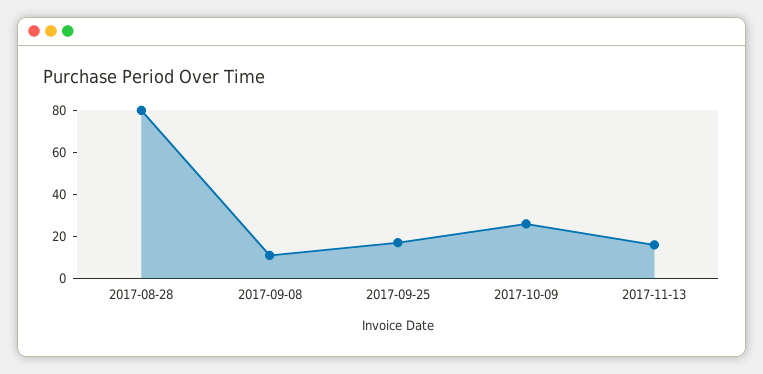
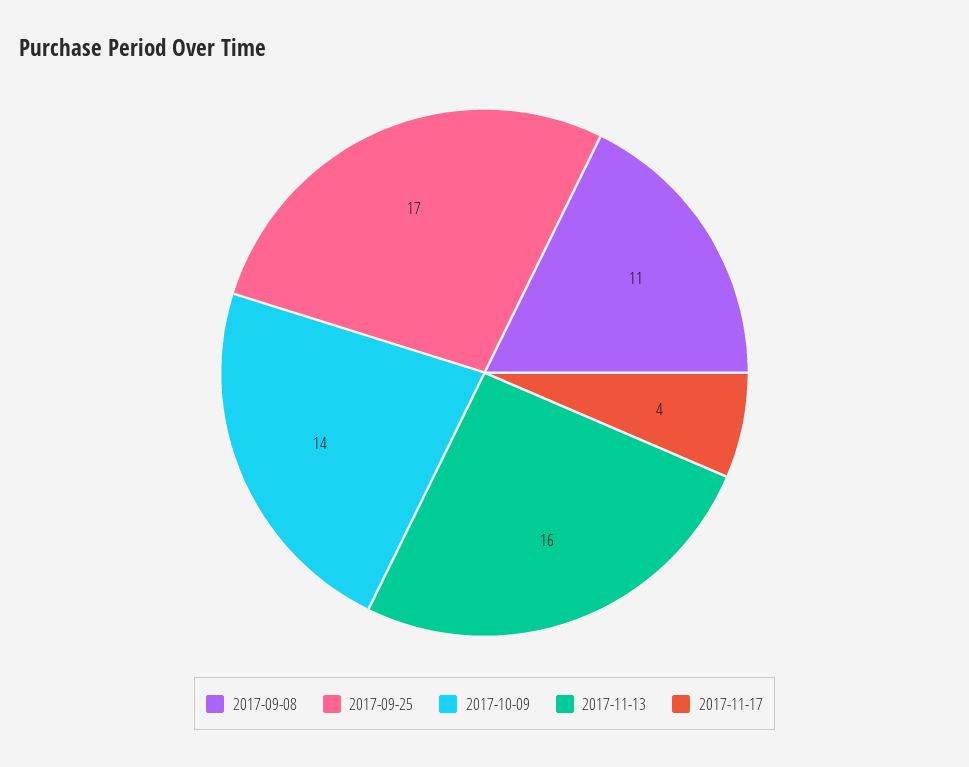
2017-08-28: 80 -> none
2017-10-09: 25 -> 14
2017-11-17: none -> 4

